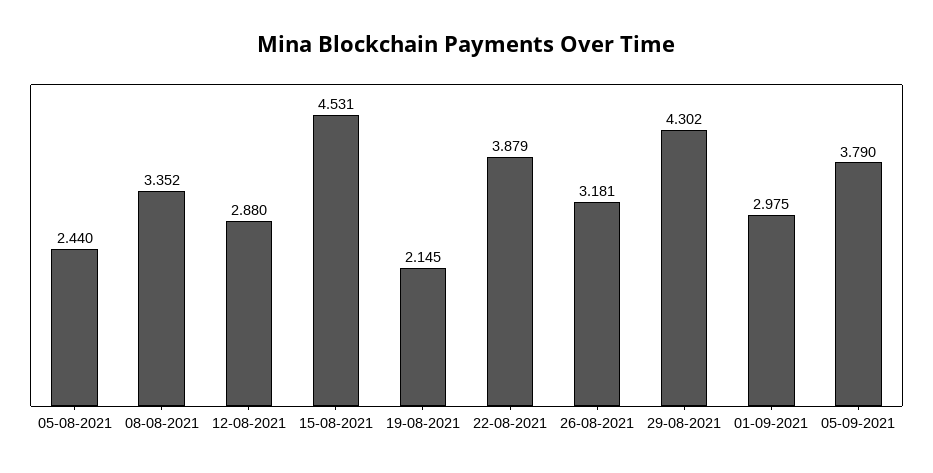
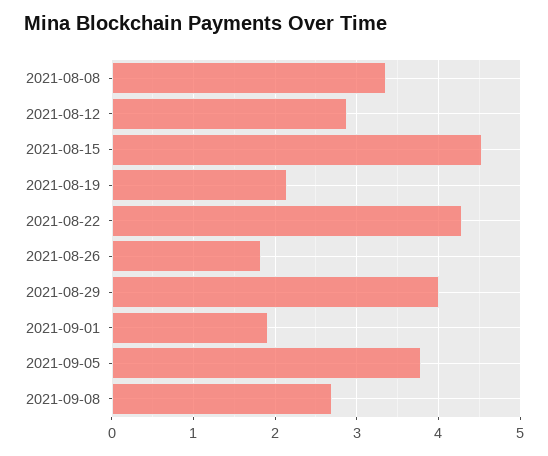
05-08-2021: 2.44 -> none
22-08-2021: 3.879 -> 4.3
26-08-2021: 3.181 -> 1.8
29-08-2021: 4.302 -> 4
01-09-2021: 2.975 -> 1.9
2021-09-08: none -> 2.7

